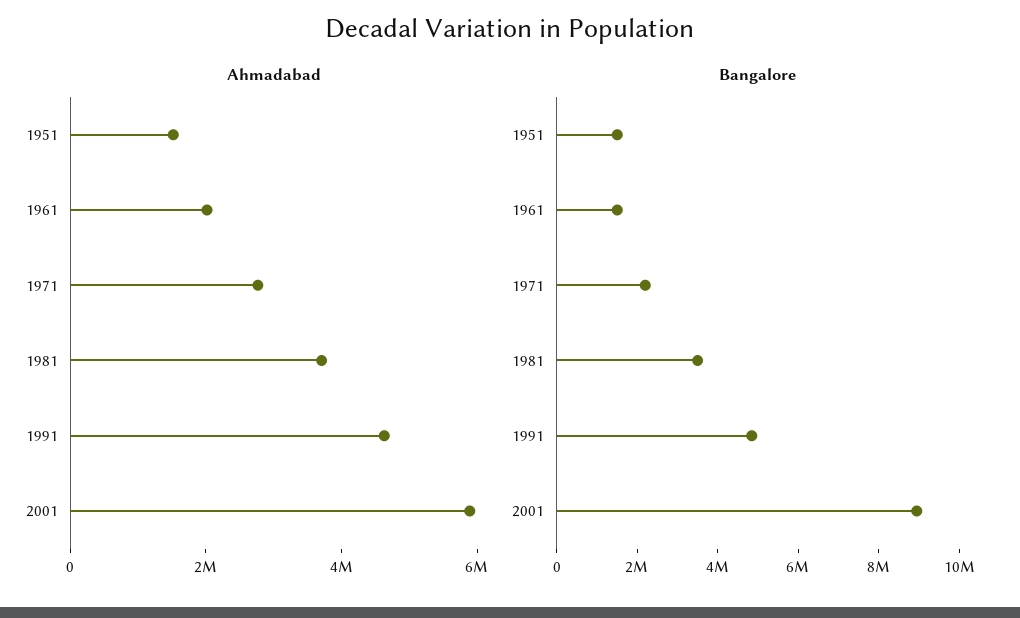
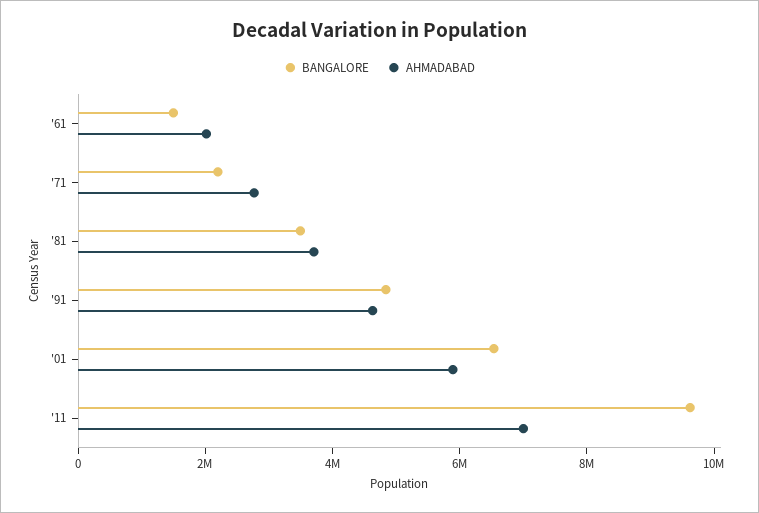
Ahmadabad, 1951: 1500000 -> none
Bangalore, 1951: 1500000 -> none
Bangalore, 2001: 9000000 -> 6500000
Bangalore, '11: none -> 9500000
Ahmadabad, '11: none -> 7000000

